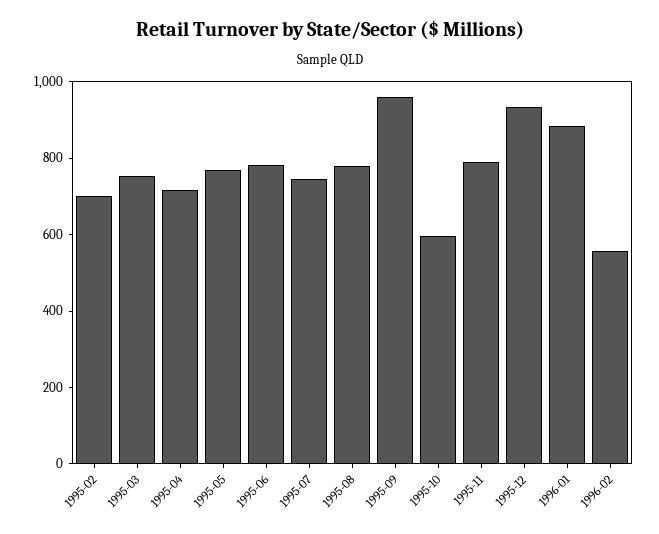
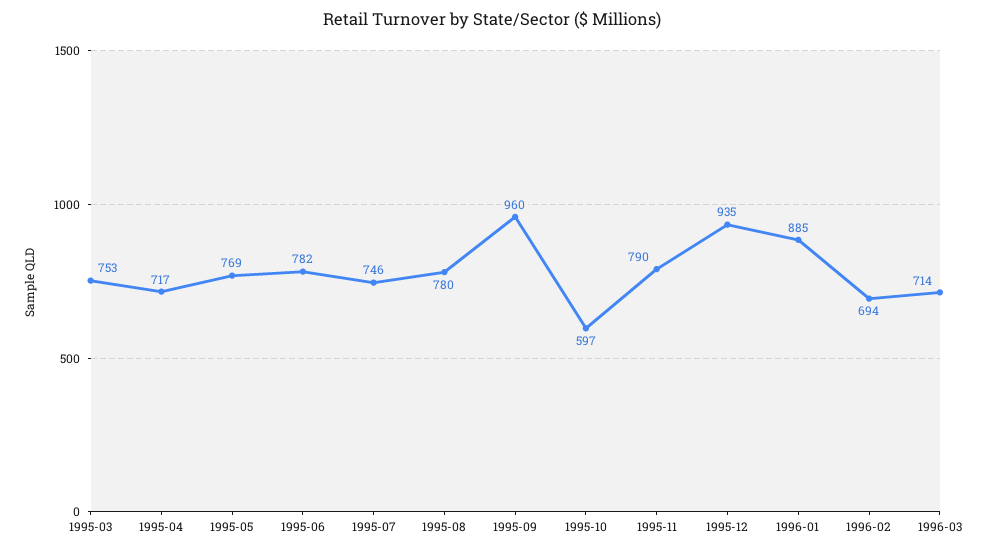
1995-02: 700 -> none
1996-02: 550 -> 694
1996-03: none -> 714

